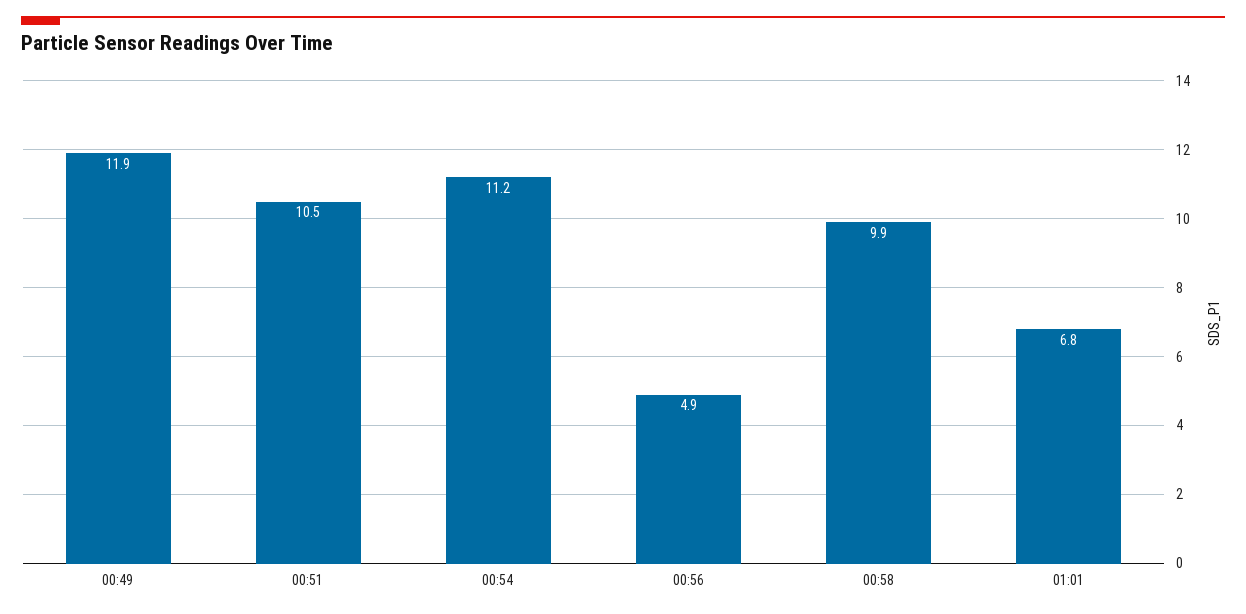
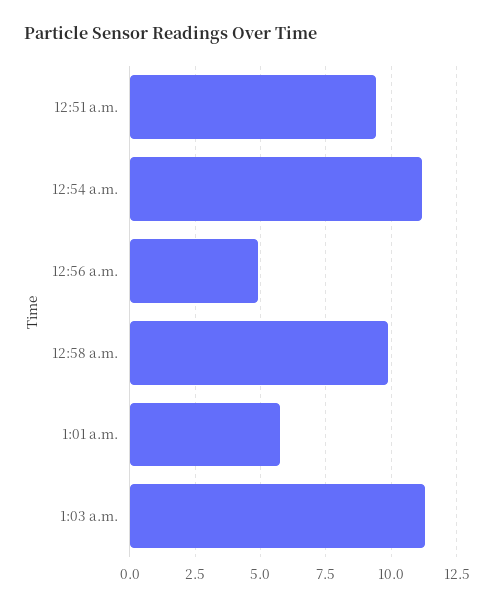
00:49: 11.9 -> none
00:51: 10.5 -> 9.5
01:01: 6.8 -> 5.75
1:03 a.m.: none -> 11.25

